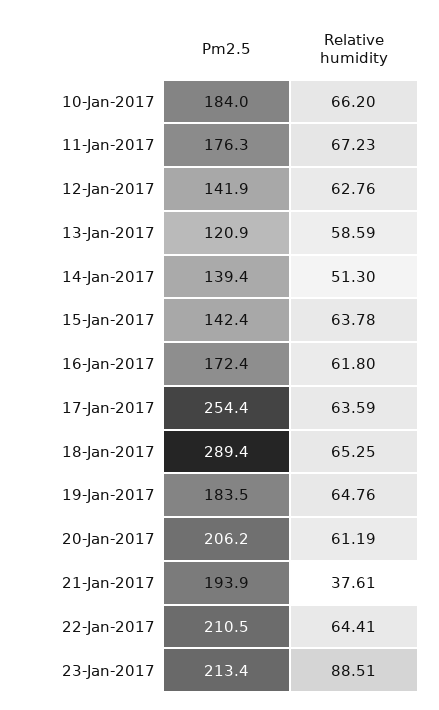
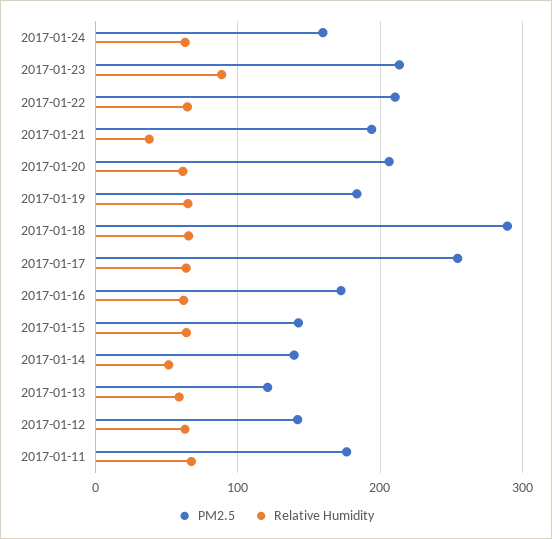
Pm2.5, 10-Jan-2017: 184 -> none
Relative humidity, 10-Jan-2017: 66.2 -> none
Pm2.5, 2017-01-24: none -> 160
Relative humidity, 2017-01-24: none -> 60

